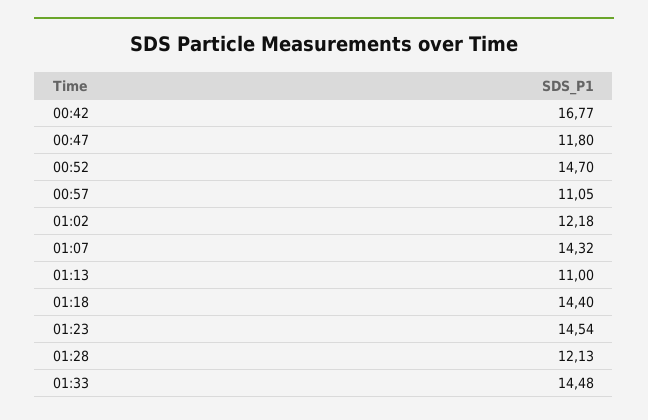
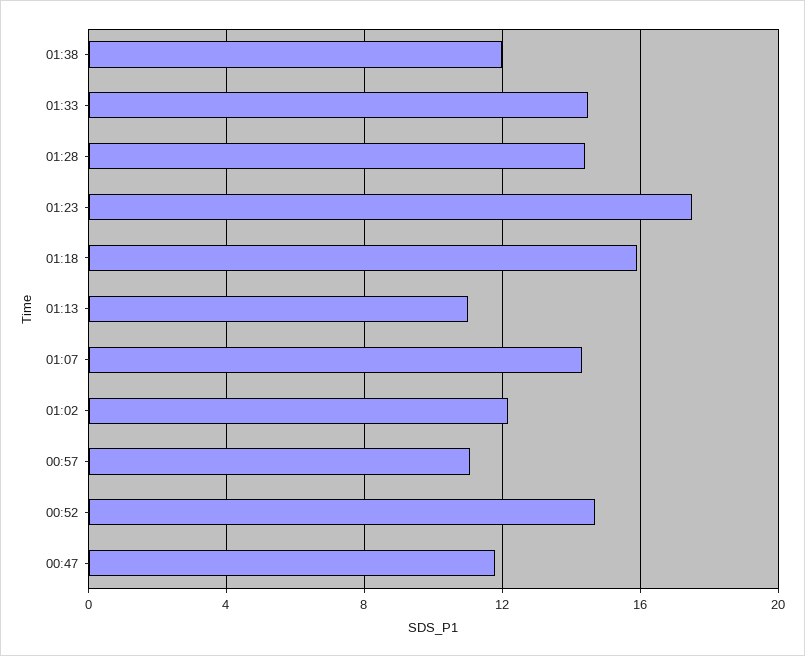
00:42: 16.77 -> none
01:18: 14.4 -> 16
01:23: 14.54 -> 17.5
01:28: 12.13 -> 14.5
01:38: none -> 12

